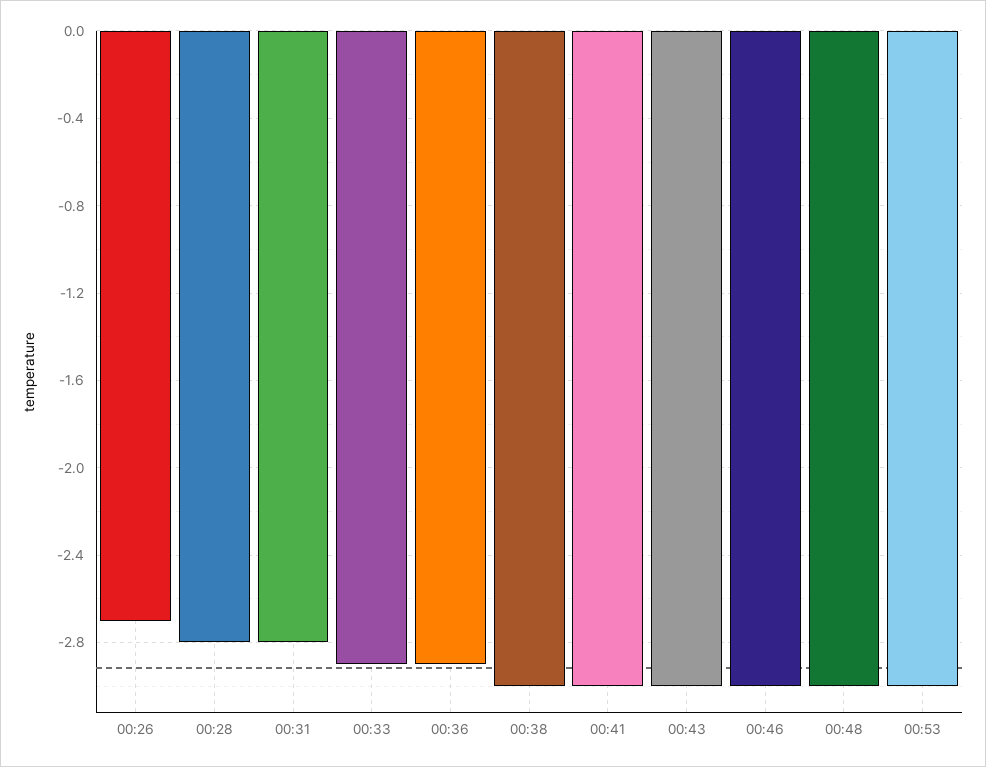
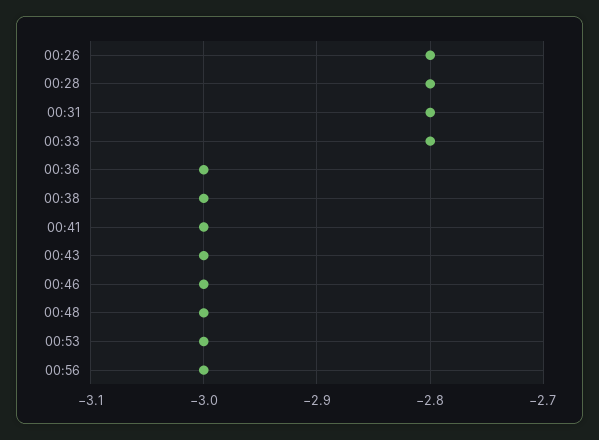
00:26: -2.7 -> -2.8
00:33: -2.9 -> -2.8
00:36: -2.9 -> -3
00:56: none -> -3

